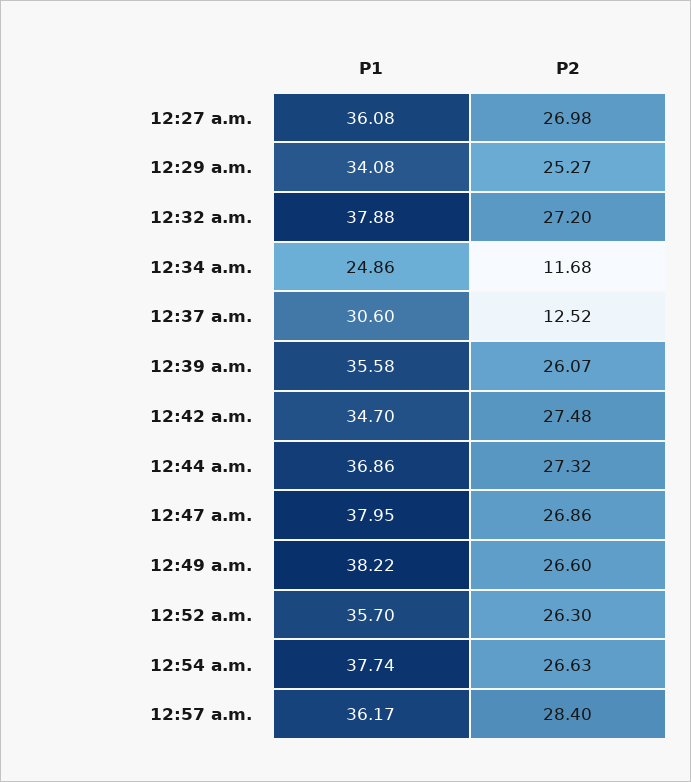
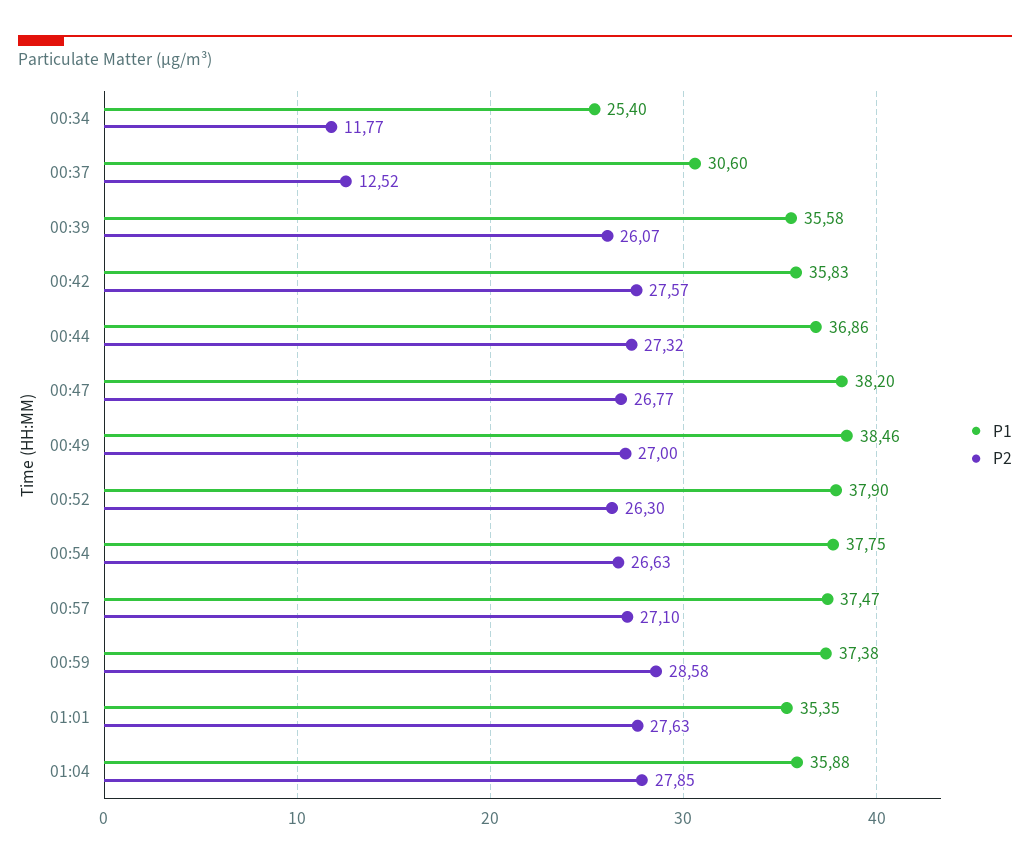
P1, 12:27 a.m.: 36.08 -> none
P2, 12:27 a.m.: 26.98 -> none
P1, 12:29 a.m.: 34.08 -> none
P2, 12:29 a.m.: 25.27 -> none
P1, 12:32 a.m.: 37.88 -> none
P2, 12:32 a.m.: 27.2 -> none
P1, 12:34 a.m.: 24.86 -> 25.4
P2, 12:34 a.m.: 11.68 -> 11.77
P1, 12:42 a.m.: 34.7 -> 35.83
P2, 12:42 a.m.: 27.48 -> 27.57
P1, 12:47 a.m.: 37.95 -> 38.2
P2, 12:47 a.m.: 26.86 -> 26.77
P1, 12:49 a.m.: 38.22 -> 38.46
P2, 12:49 a.m.: 26.6 -> 27
P1, 12:52 a.m.: 35.7 -> 37.9
P1, 12:54 a.m.: 37.74 -> 37.75
P1, 12:57 a.m.: 36.17 -> 37.47
P2, 12:57 a.m.: 28.4 -> 27.1
P1, 00:59: none -> 37.38
P2, 00:59: none -> 28.58
P1, 01:01: none -> 35.35
P2, 01:01: none -> 27.63
P1, 01:04: none -> 35.88
P2, 01:04: none -> 27.85

